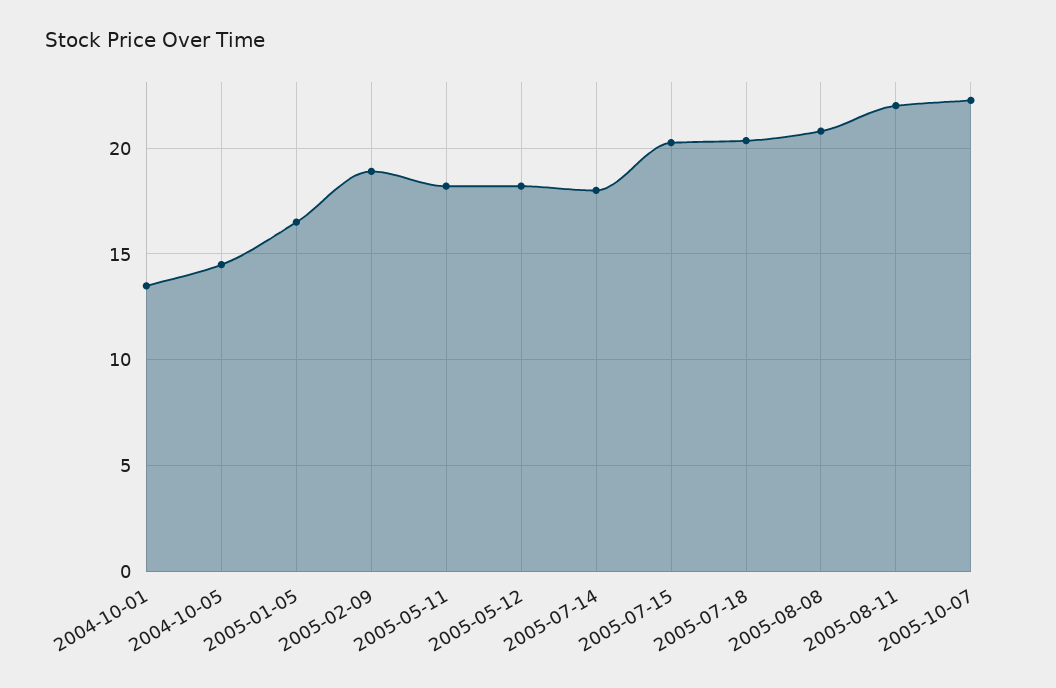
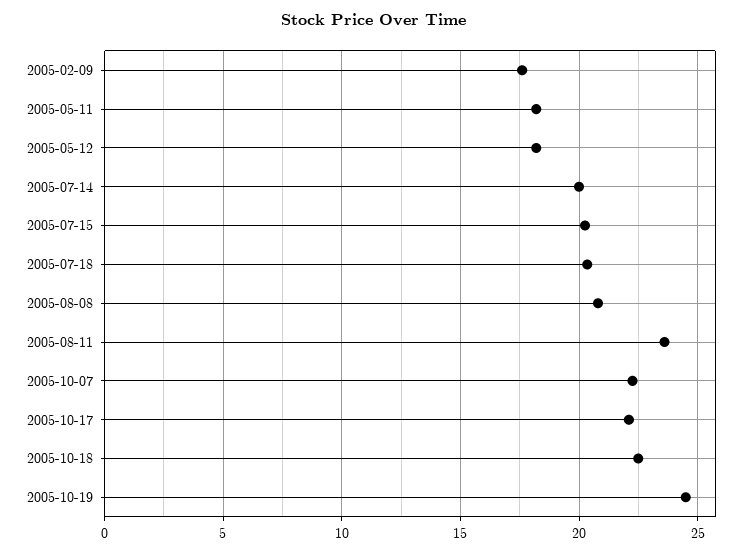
2004-10-01: 13.5 -> none
2004-10-05: 14.5 -> none
2005-01-05: 16.5 -> none
2005-02-09: 19 -> 17.5
2005-07-14: 18 -> 20
2005-08-11: 22 -> 23.5
2005-10-17: none -> 22
2005-10-18: none -> 22.5
2005-10-19: none -> 24.5

